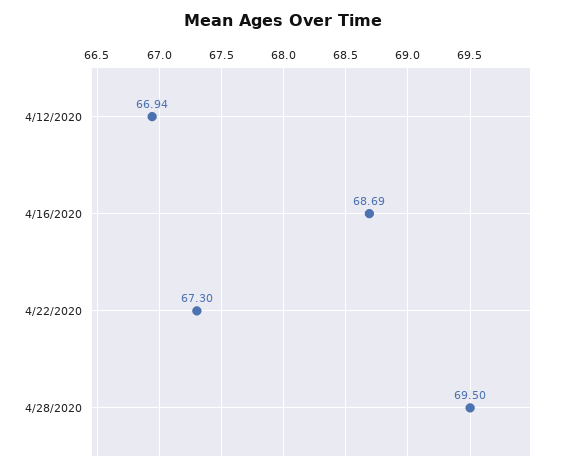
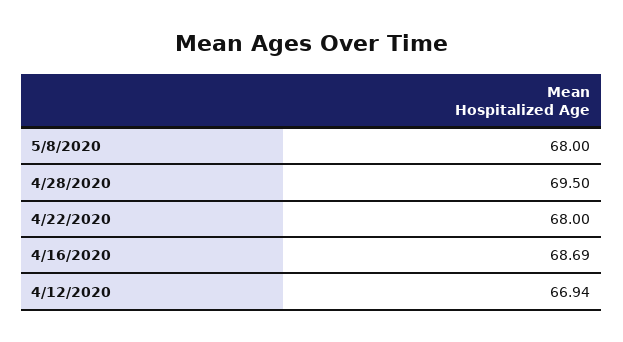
4/22/2020: 67.3 -> 68
5/8/2020: none -> 68

